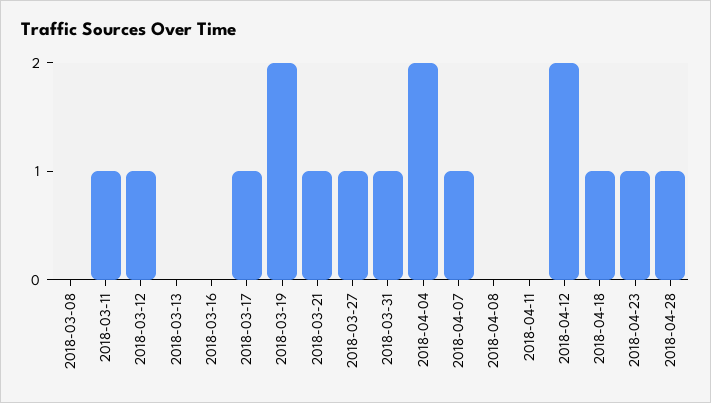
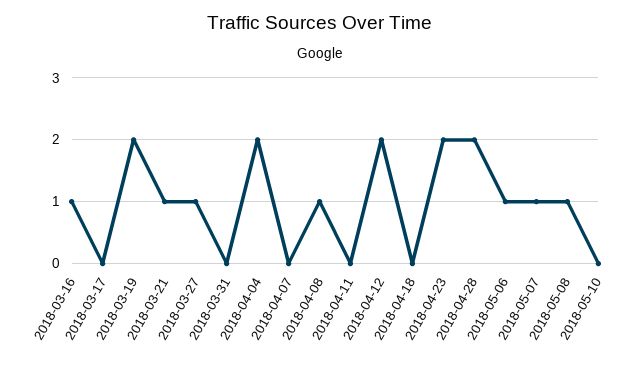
2018-03-08: 0 -> none
2018-03-11: 1 -> none
2018-03-12: 1 -> none
2018-03-13: 0 -> none
2018-03-16: 0 -> 1
2018-03-17: 1 -> 0
2018-03-31: 1 -> 0
2018-04-07: 1 -> 0
2018-04-08: 0 -> 1
2018-04-18: 1 -> 0
2018-04-23: 1 -> 2
2018-04-28: 1 -> 2
2018-05-06: none -> 1
2018-05-07: none -> 1
2018-05-08: none -> 1
2018-05-10: none -> 0

